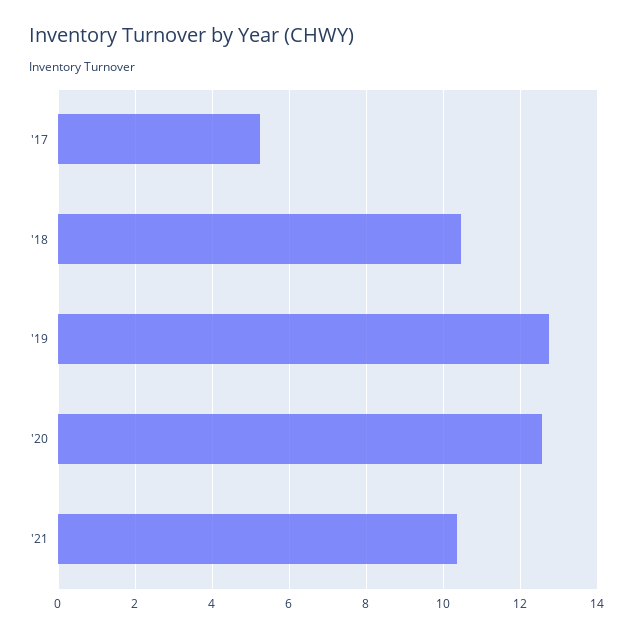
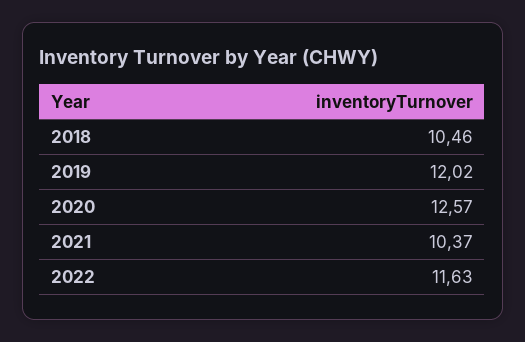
'17: 5.2 -> none
'19: 12.8 -> 12.02
2022: none -> 11.63

